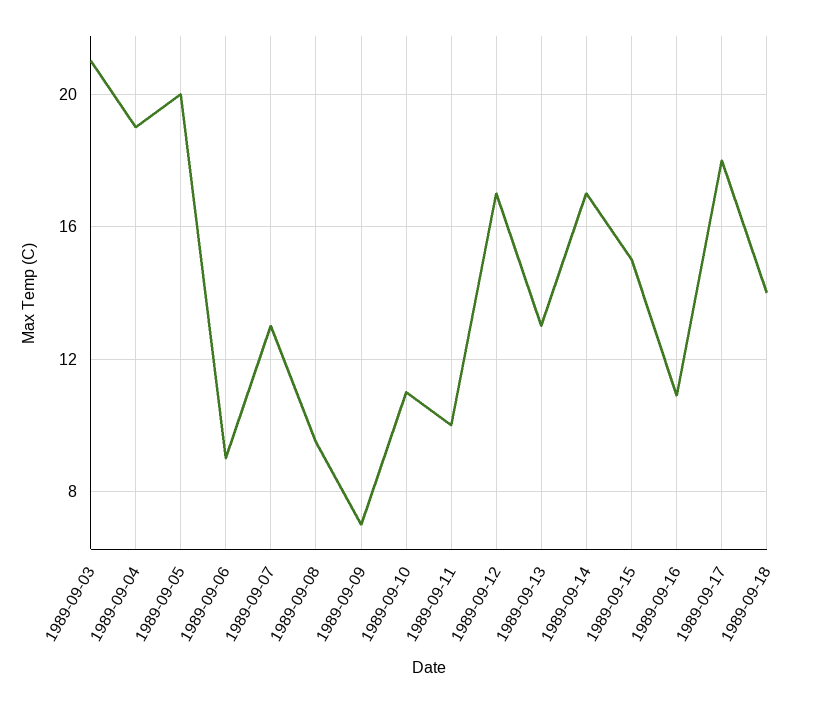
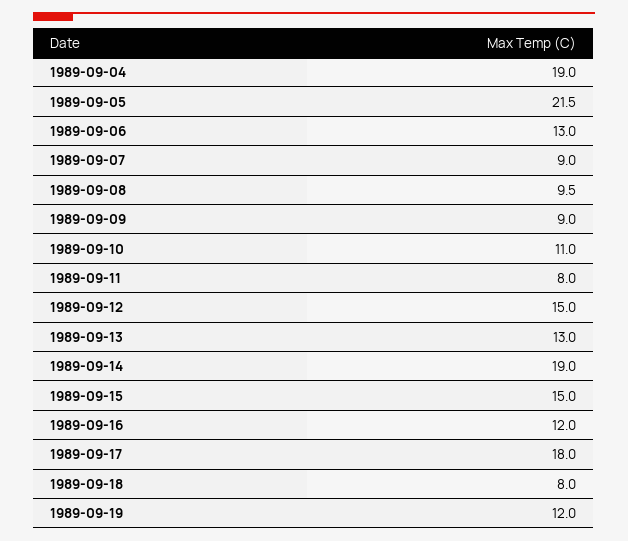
1989-09-03: 21 -> none
1989-09-05: 20 -> 21.5
1989-09-06: 9 -> 13
1989-09-07: 13 -> 9
1989-09-09: 7 -> 9
1989-09-11: 10 -> 8
1989-09-12: 17 -> 15
1989-09-14: 17 -> 19
1989-09-16: 11 -> 12
1989-09-18: 14 -> 8
1989-09-19: none -> 12

